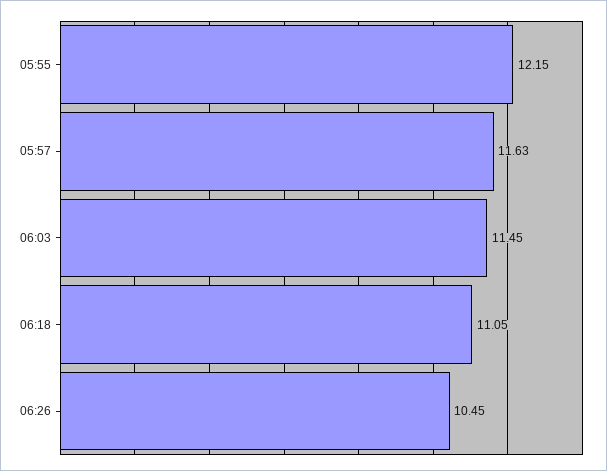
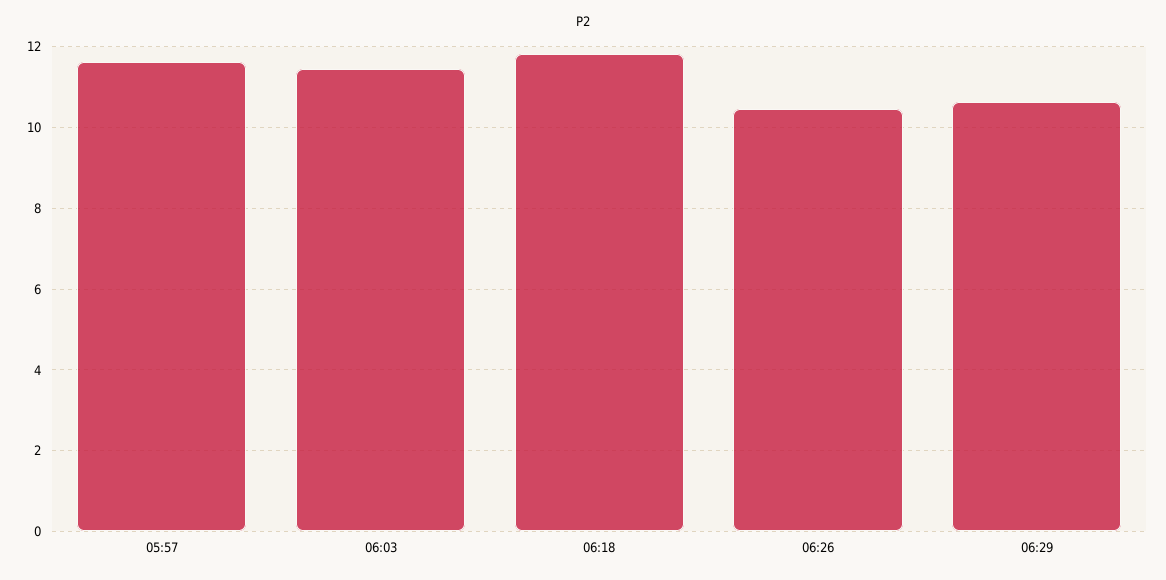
05:55: 12.15 -> none
06:18: 11.05 -> 11.8
06:29: none -> 10.6

